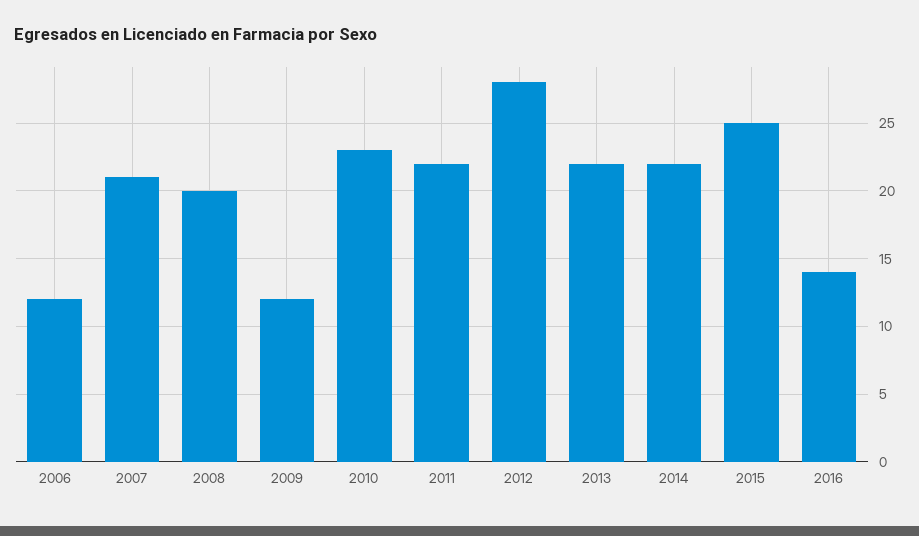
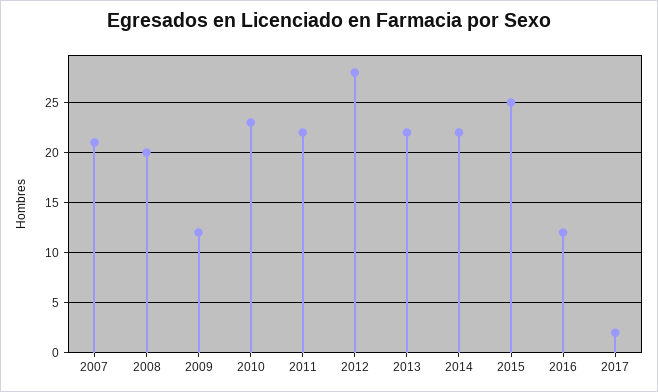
2006: 12 -> none
2016: 14 -> 12
2017: none -> 2

